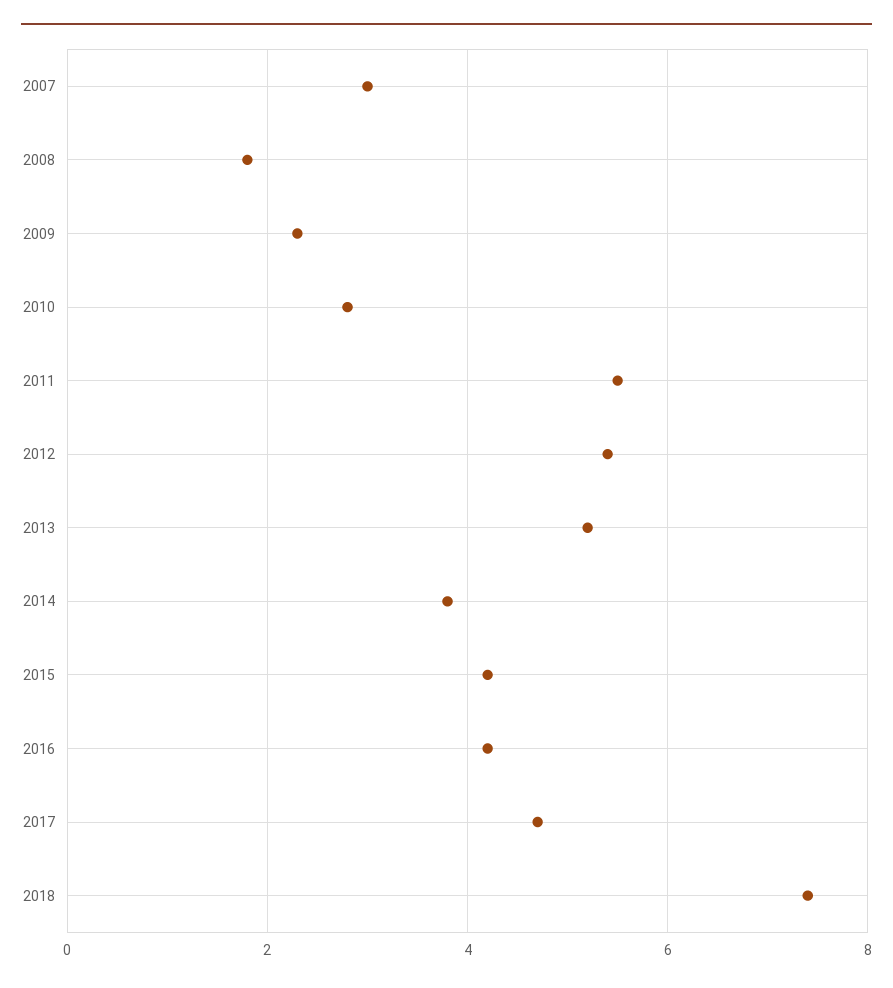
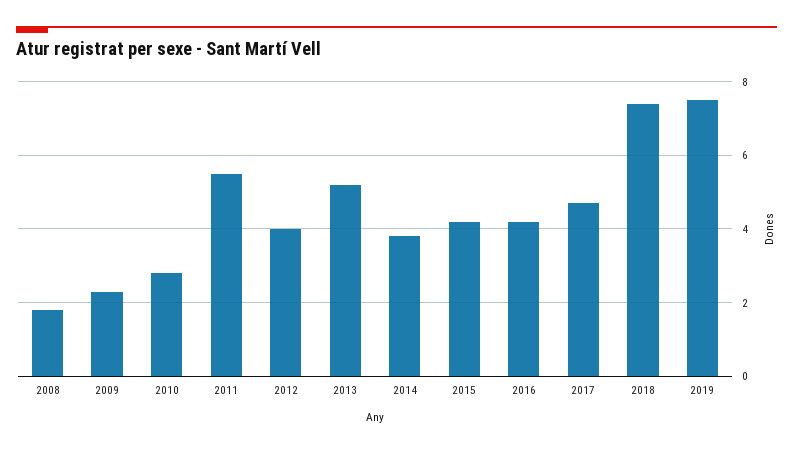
2007: 3 -> none
2012: 5.5 -> 4
2019: none -> 7.5

